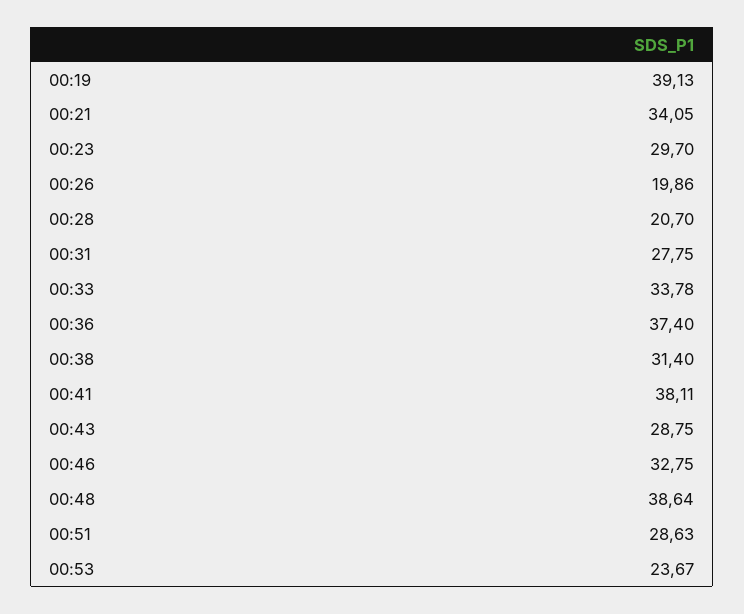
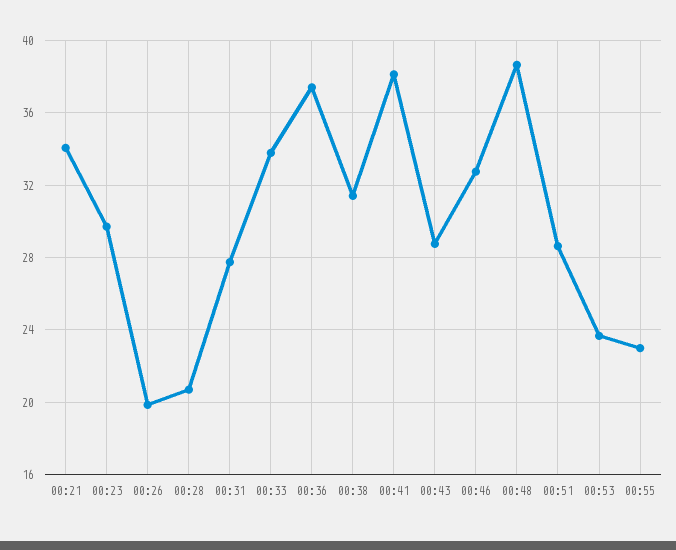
00:19: 39.13 -> none
00:55: none -> 23

